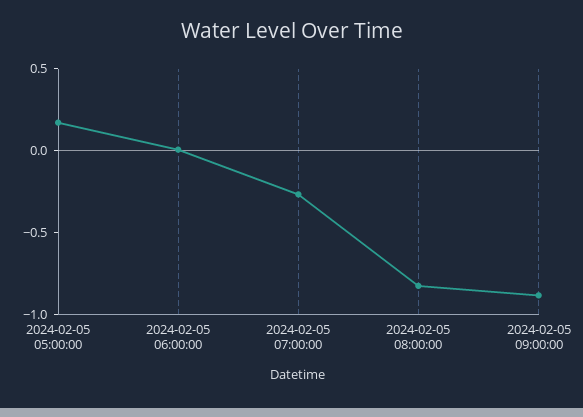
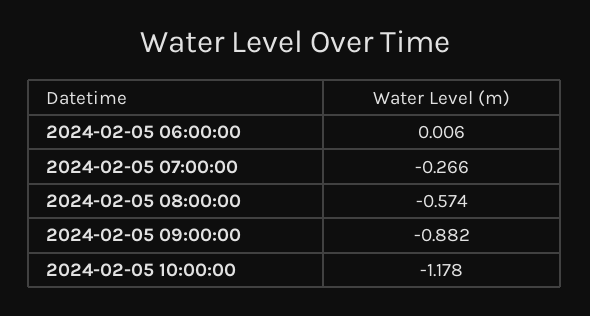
2024-02-05 05:00:00: 0.2 -> none
2024-02-05 08:00:00: -0.8 -> -0.574
2024-02-05 10:00:00: none -> -1.178

